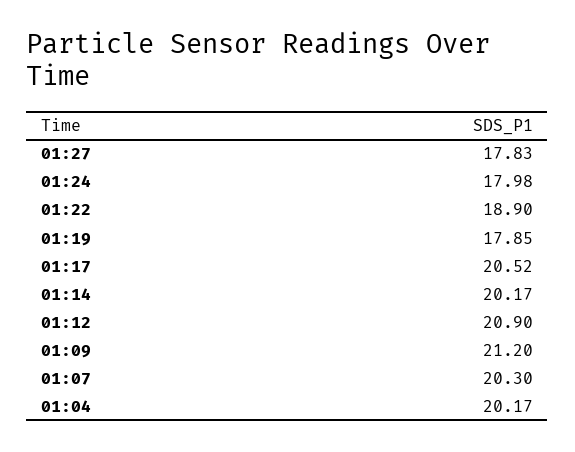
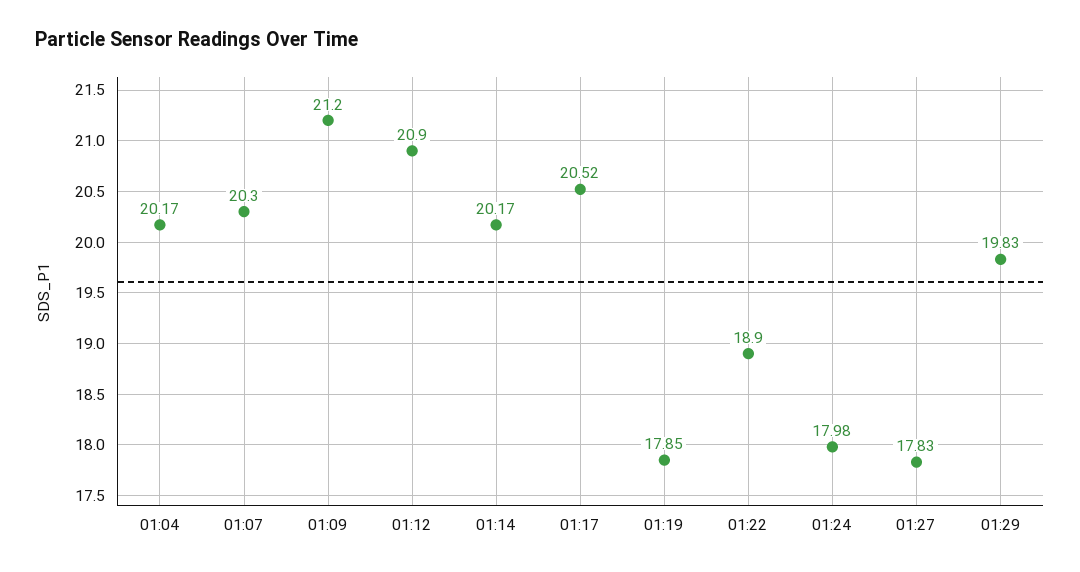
01:29: none -> 19.83

